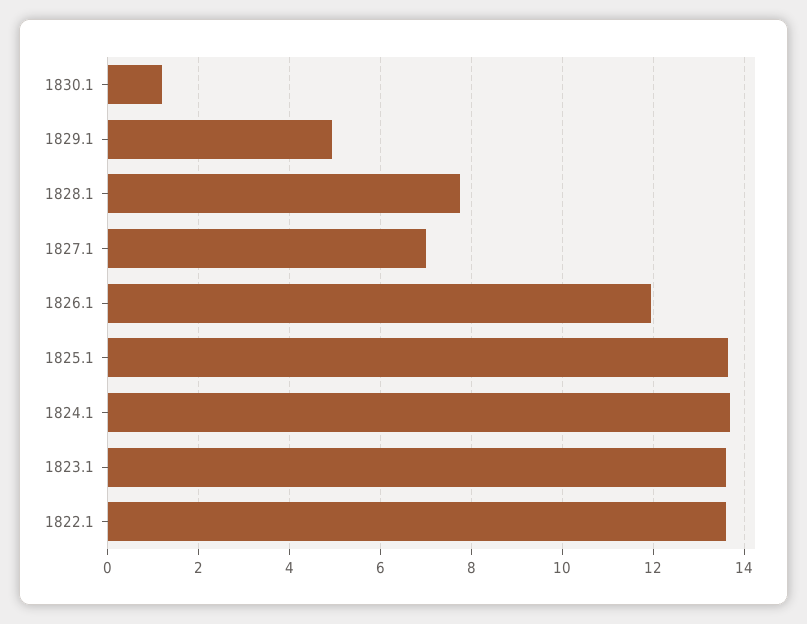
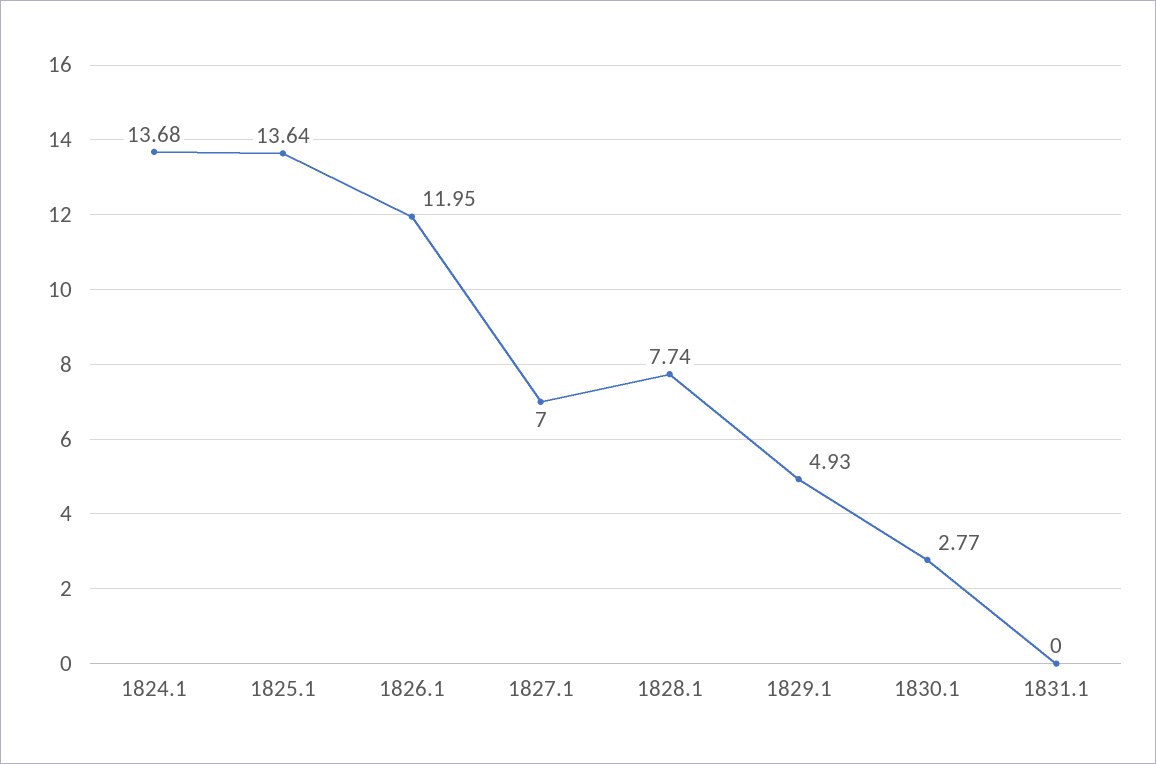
1830.1: 1.2 -> 2.77
1823.1: 13.6 -> none
1822.1: 13.6 -> none
1831.1: none -> 0

